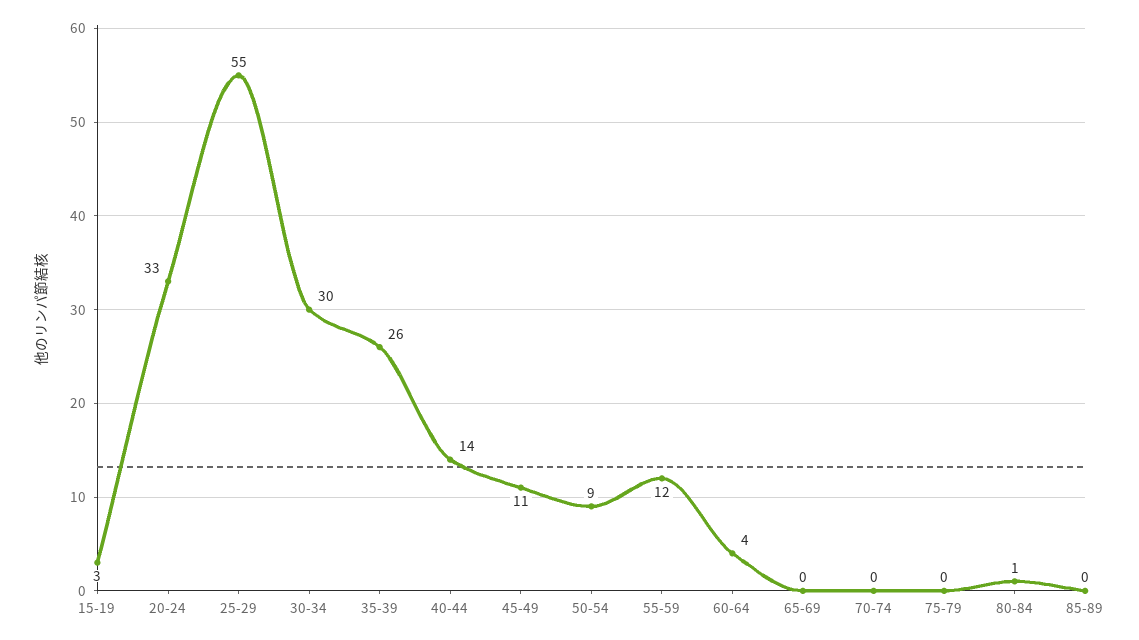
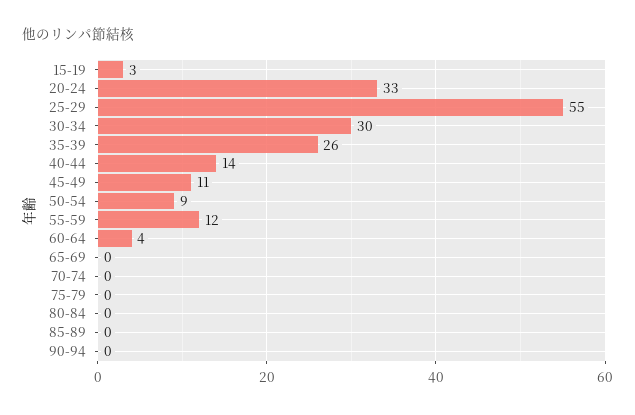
80-84: 1 -> 0
90-94: none -> 0

